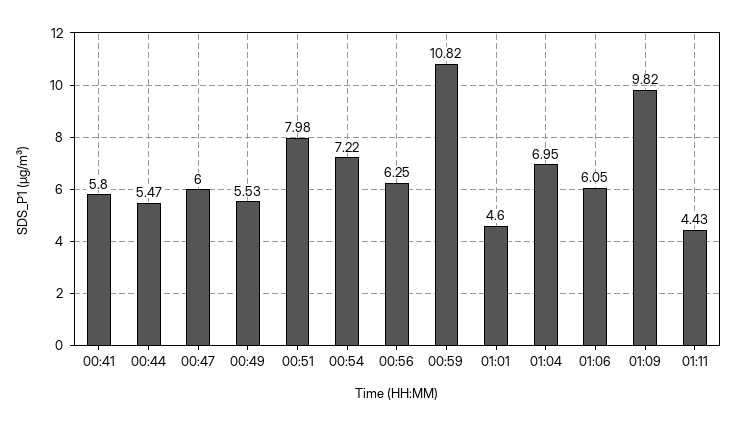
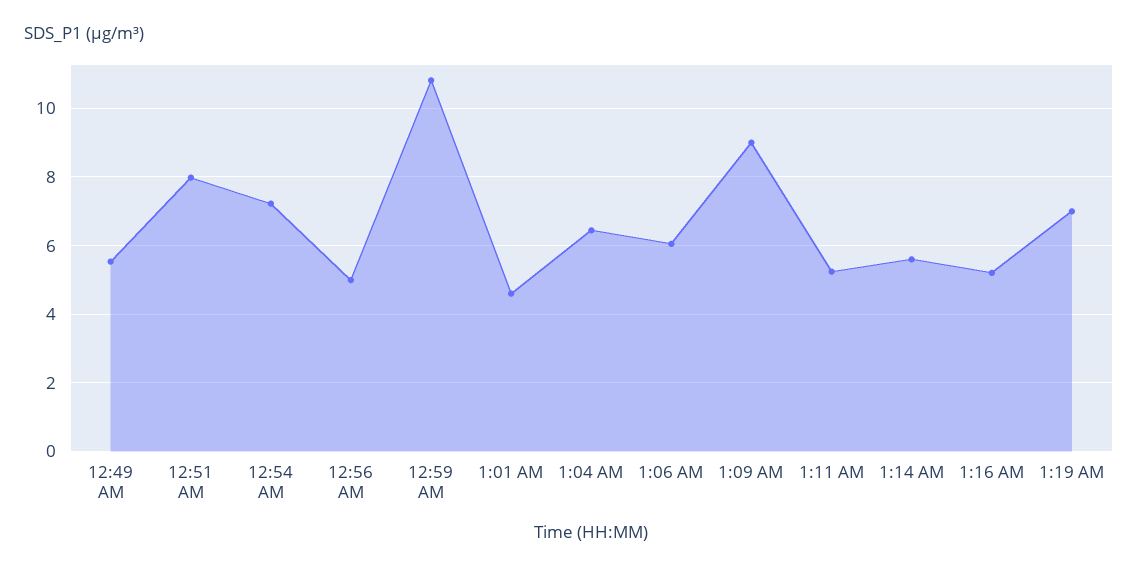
00:41: 5.8 -> none
00:44: 5.47 -> none
00:47: 6 -> none
00:56: 6.25 -> 5
01:04: 6.95 -> 6.4
01:09: 9.82 -> 9
01:11: 4.43 -> 5.2
1:14 AM: none -> 5.6
1:16 AM: none -> 5.2
1:19 AM: none -> 7

